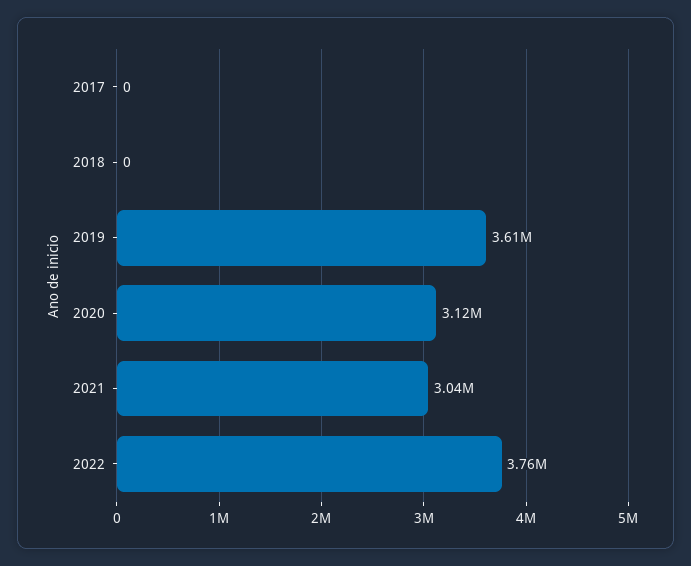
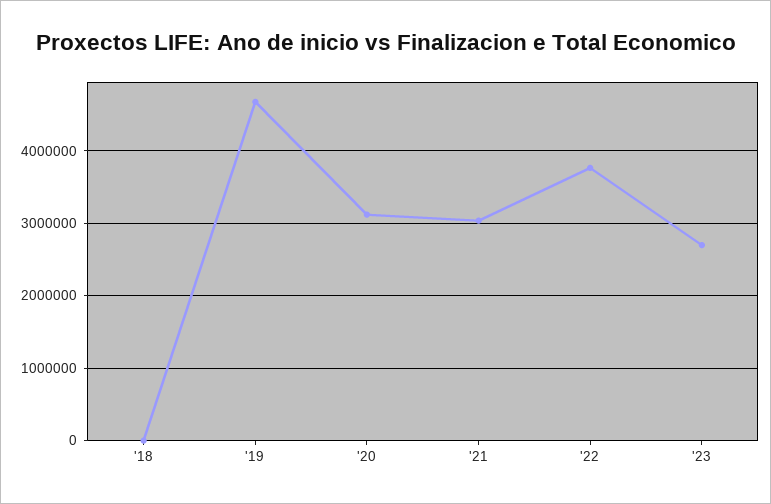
2017: 0 -> none
2019: 3610000 -> 4700000
'23: none -> 2700000

